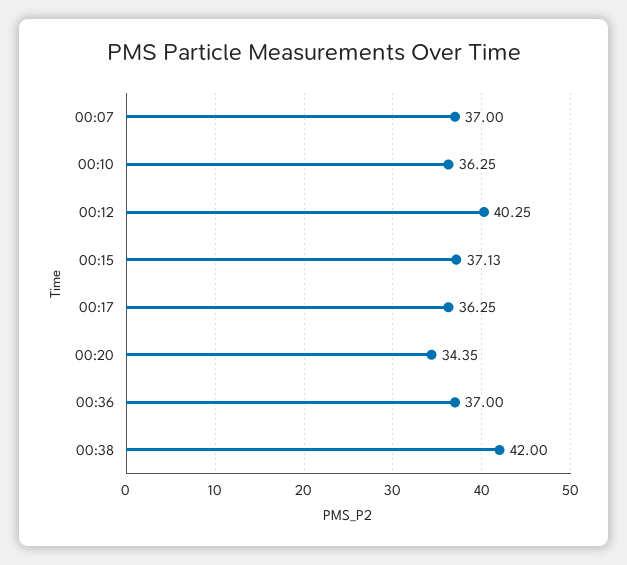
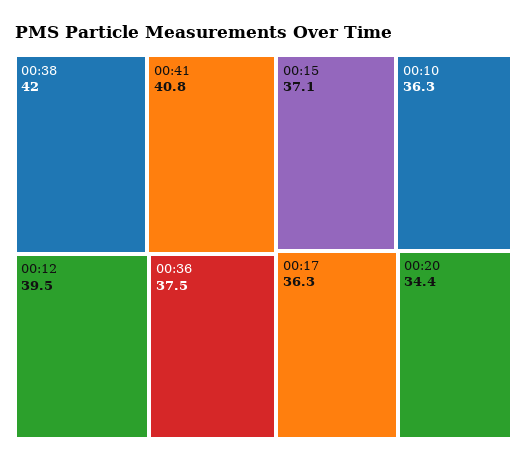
00:07: 37 -> none
00:12: 40.25 -> 39.5
00:36: 37 -> 37.5
00:41: none -> 40.8

